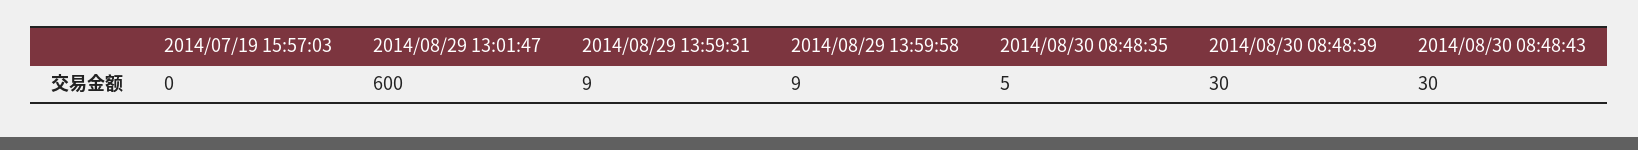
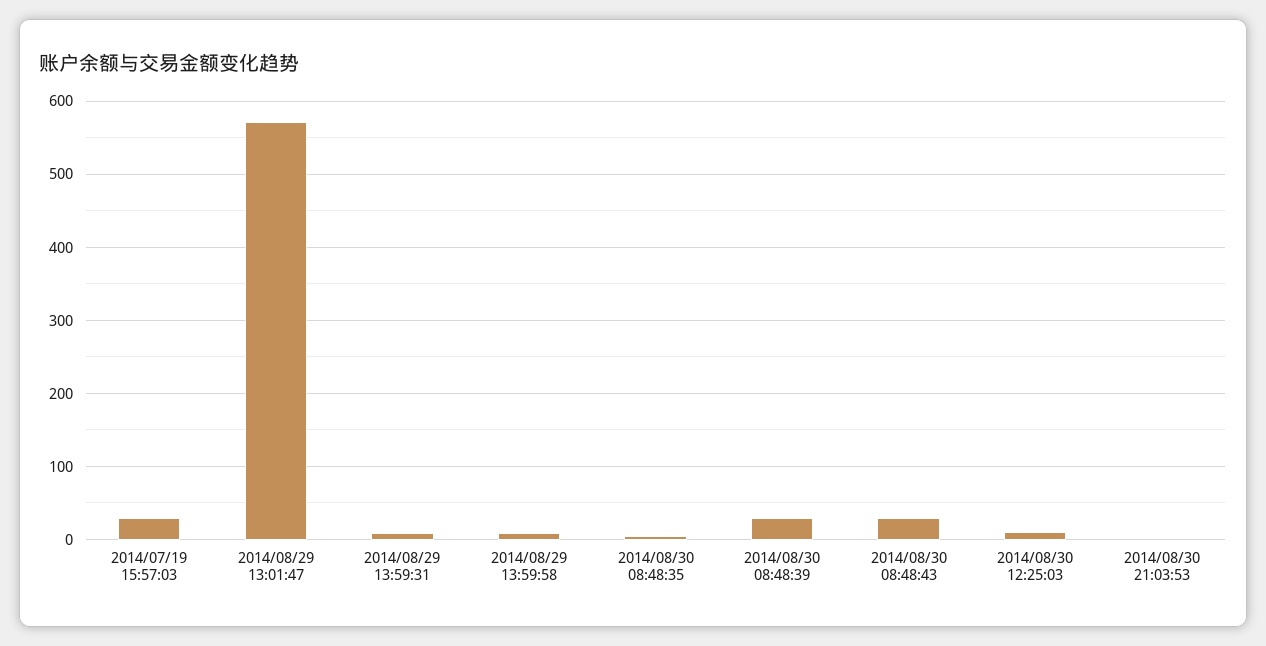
2014/07/19 15:57:03: 0 -> 30
2014/08/29 13:01:47: 600 -> 570
2014/08/30 12:25:03: none -> 10
2014/08/30 21:03:53: none -> 0

